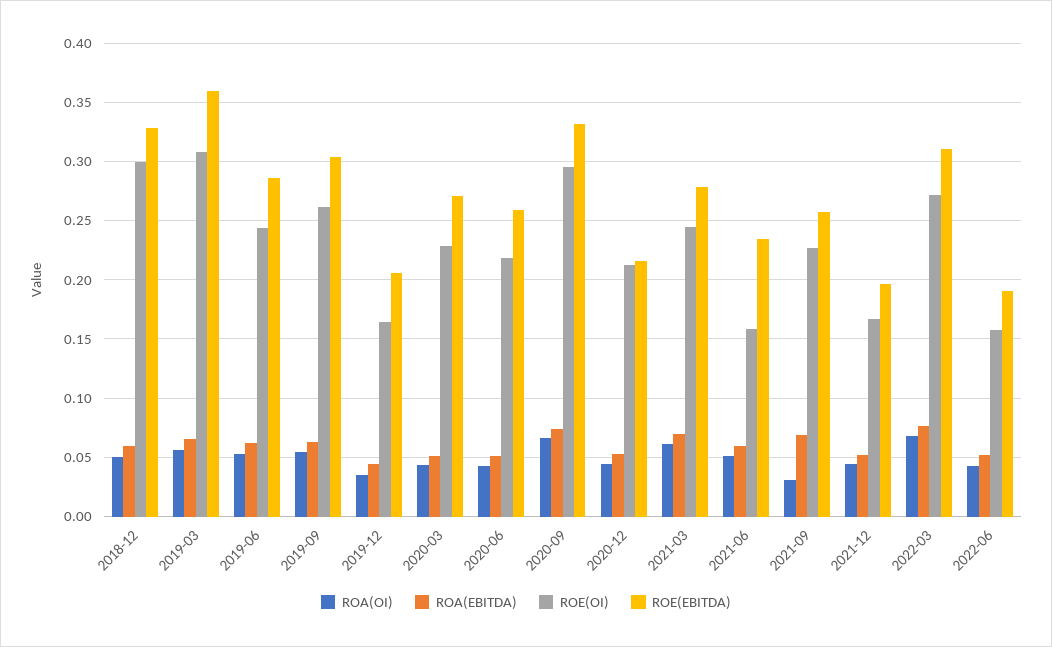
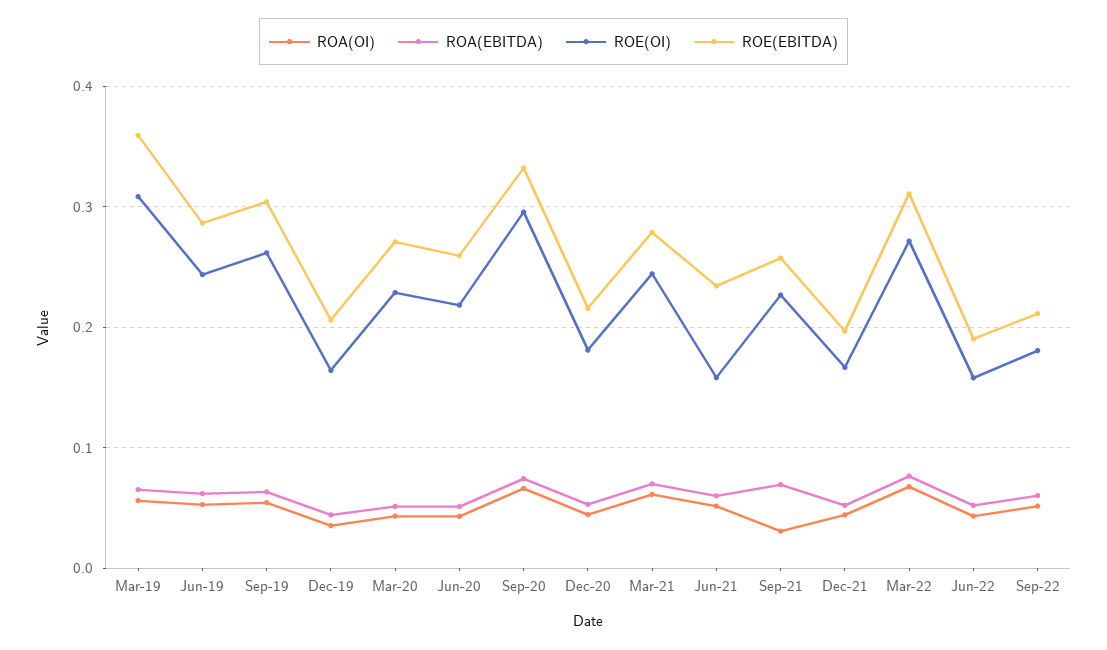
ROA(OI), 2018-12: 0.05 -> none
ROA(EBITDA), 2018-12: 0.06 -> none
ROE(OI), 2018-12: 0.3 -> none
ROE(EBITDA), 2018-12: 0.33 -> none
ROE(OI), 2020-12: 0.21 -> 0.18
ROA(OI), Sep-22: none -> 0.05
ROA(EBITDA), Sep-22: none -> 0.06
ROE(OI), Sep-22: none -> 0.18
ROE(EBITDA), Sep-22: none -> 0.21

